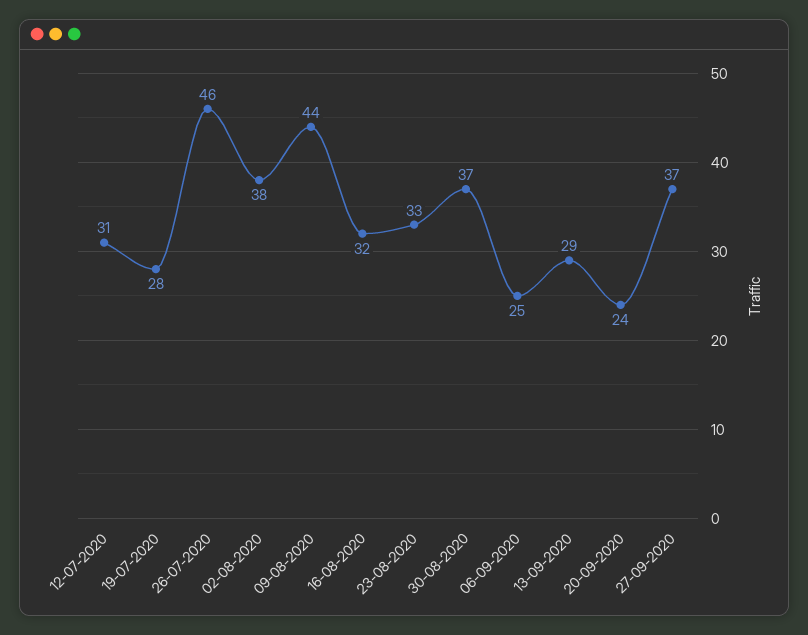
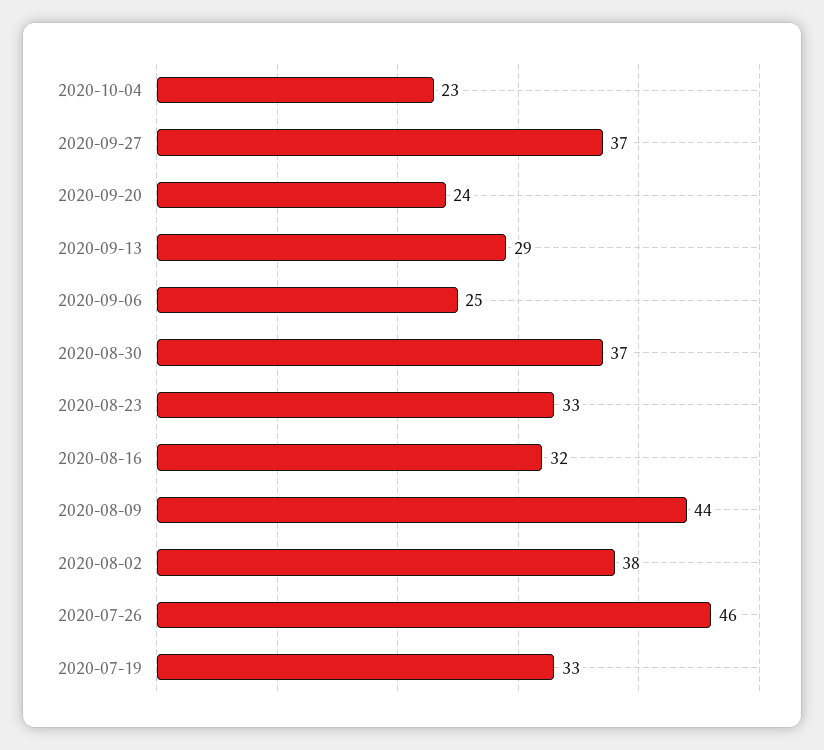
12-07-2020: 31 -> none
19-07-2020: 28 -> 33
2020-10-04: none -> 23

